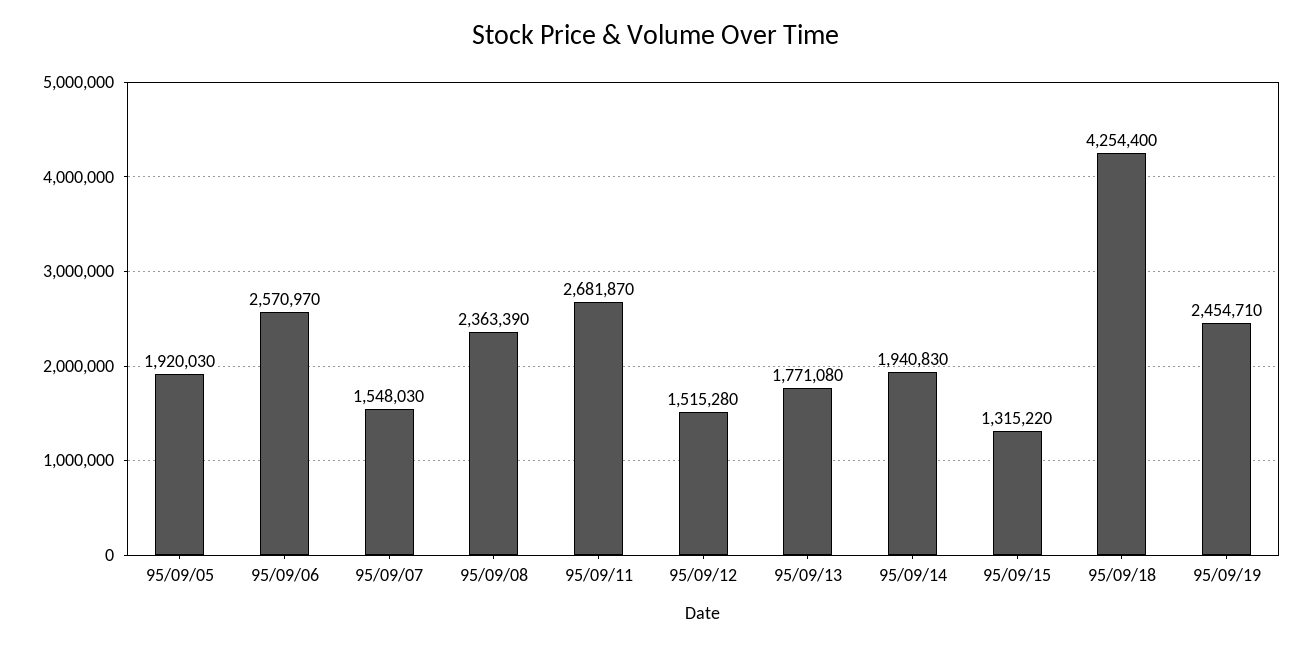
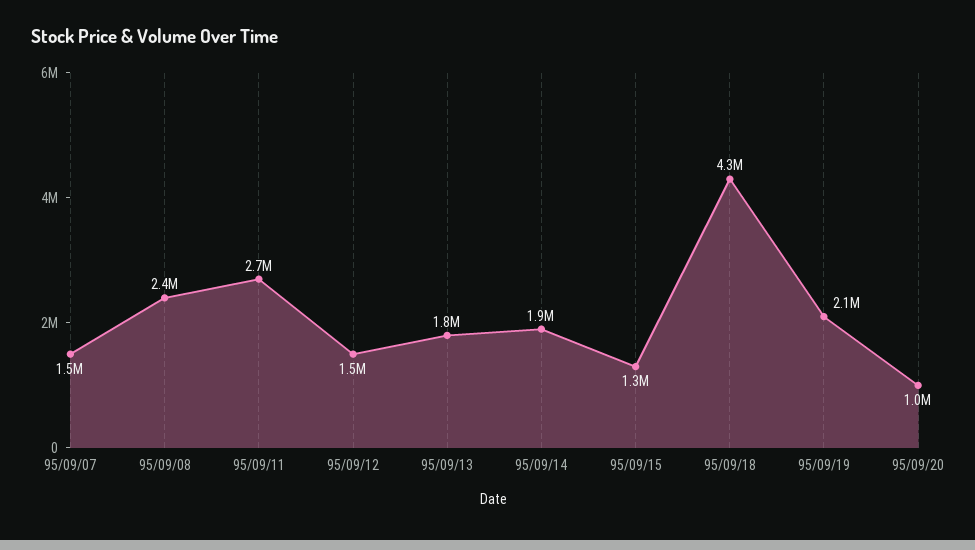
95/09/05: 1920030 -> none
95/09/06: 2570970 -> none
95/09/19: 2454710 -> 2100000
95/09/20: none -> 1000000

